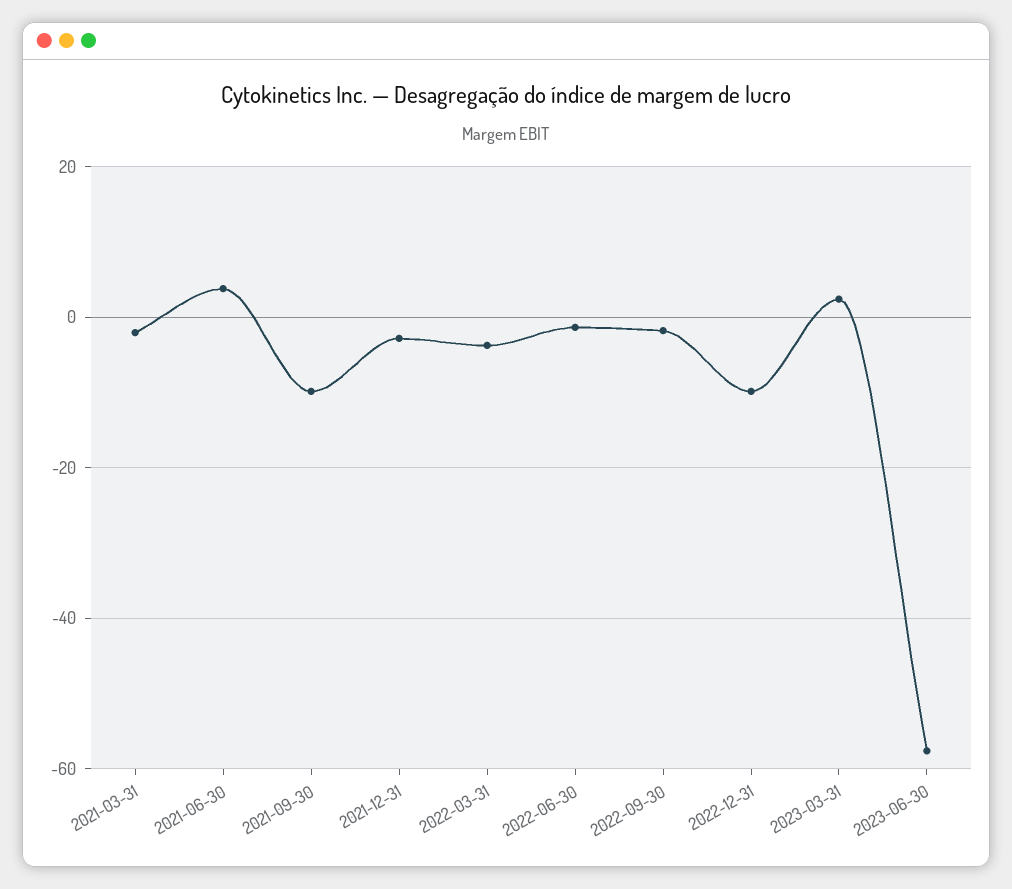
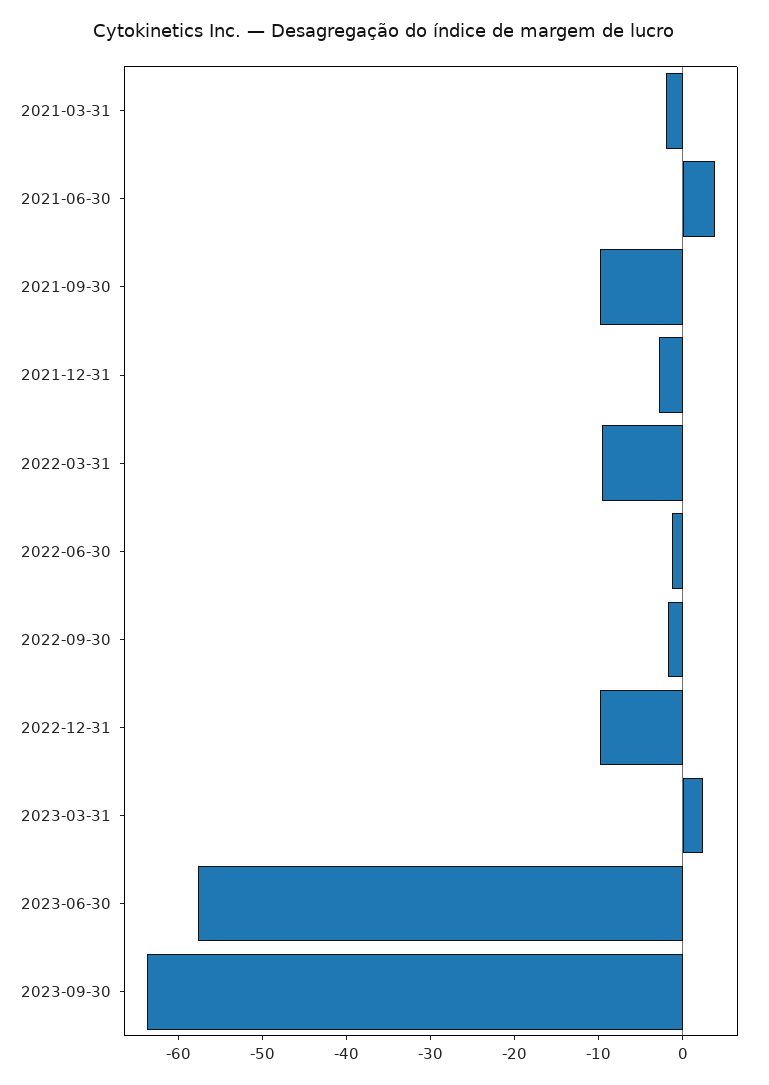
2022-03-31: -4 -> -10
2023-09-30: none -> -64

